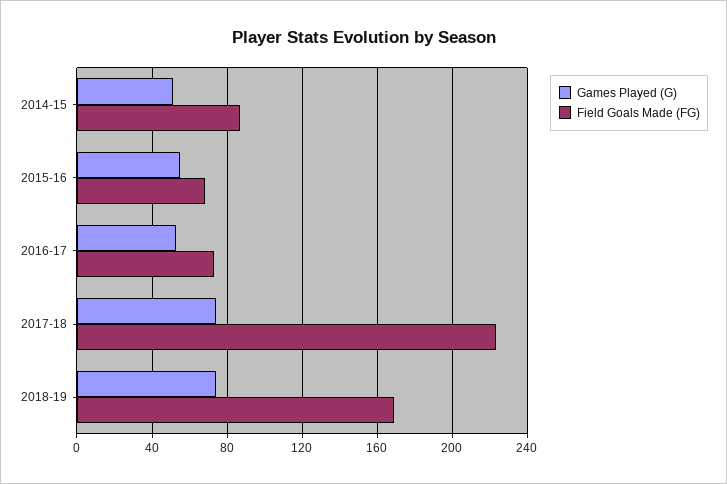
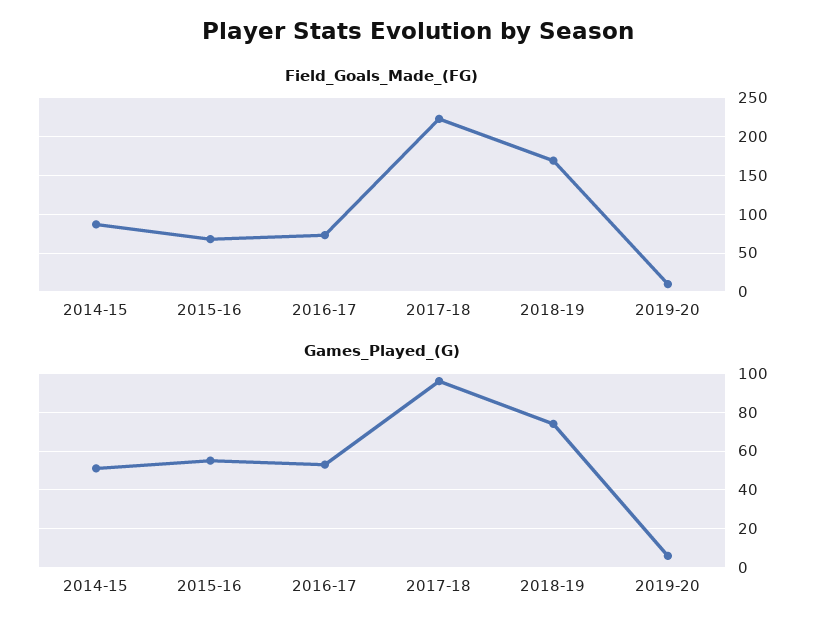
Games Played (G), 2017-18: 75 -> 95
Field Goals Made (FG), 2019-20: none -> 10
Games Played (G), 2019-20: none -> 5

